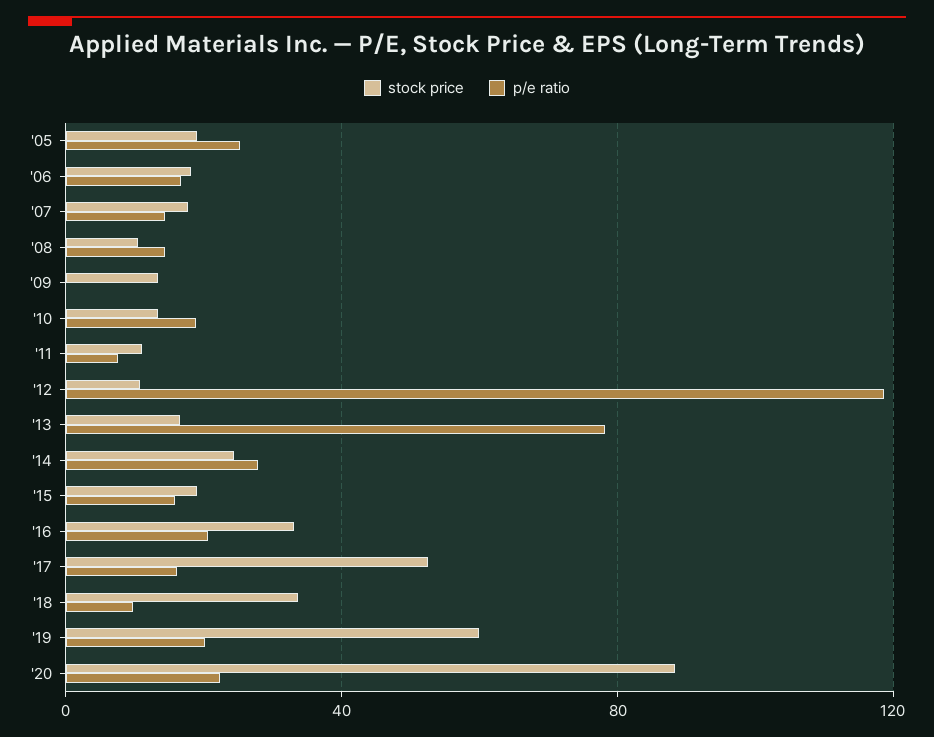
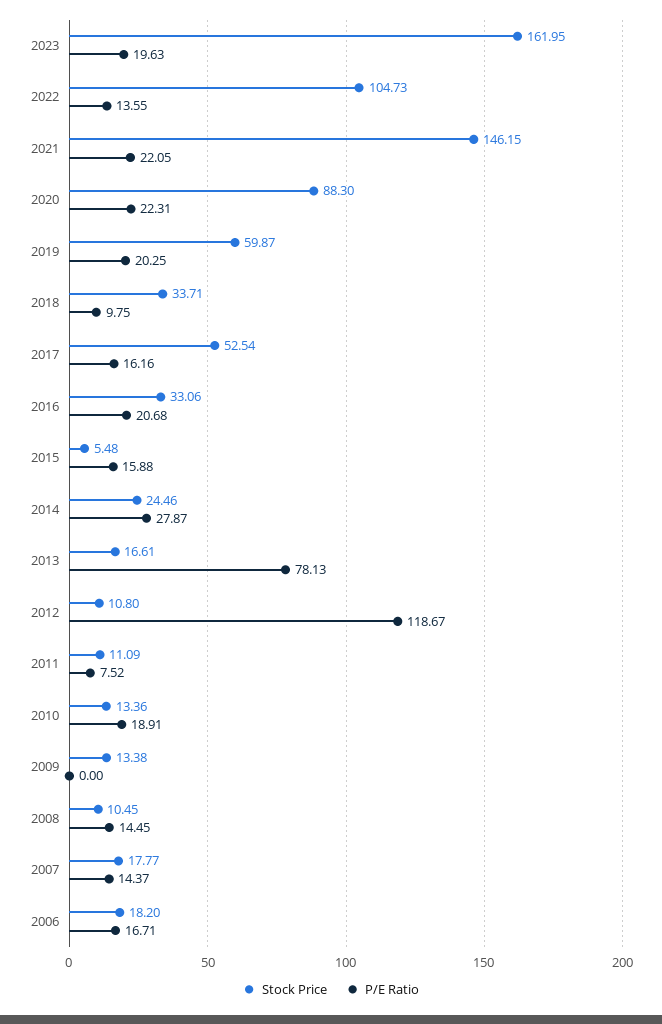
stock price, '05: 20 -> none
p/e ratio, '05: 25 -> none
stock price, '15: 20 -> 5.48
stock price, 2023: none -> 161.95
p/e ratio, 2023: none -> 19.63
stock price, 2022: none -> 104.73
p/e ratio, 2022: none -> 13.55
stock price, 2021: none -> 146.15
p/e ratio, 2021: none -> 22.05

